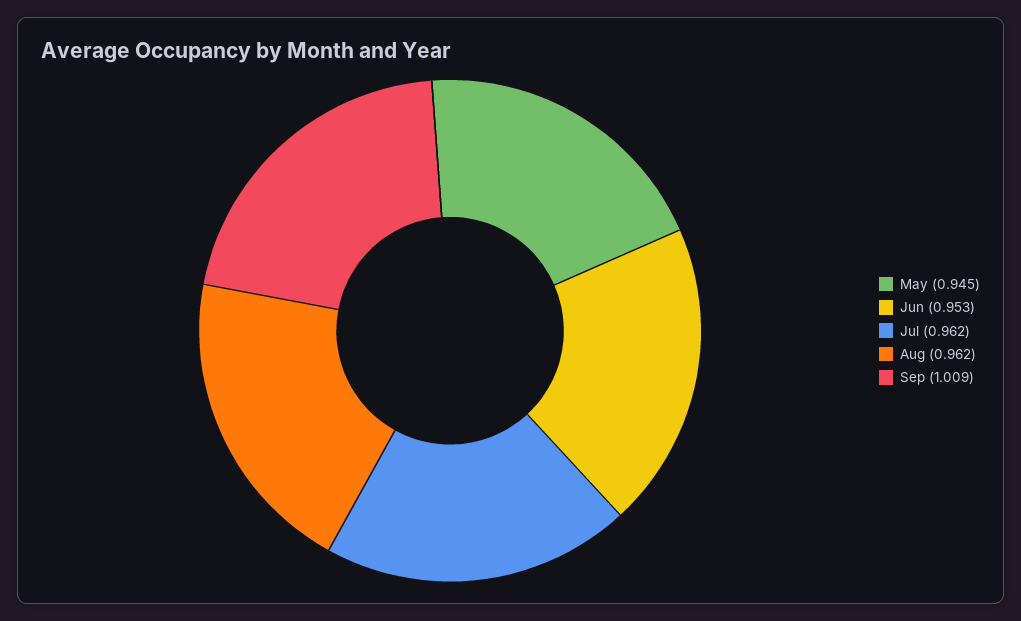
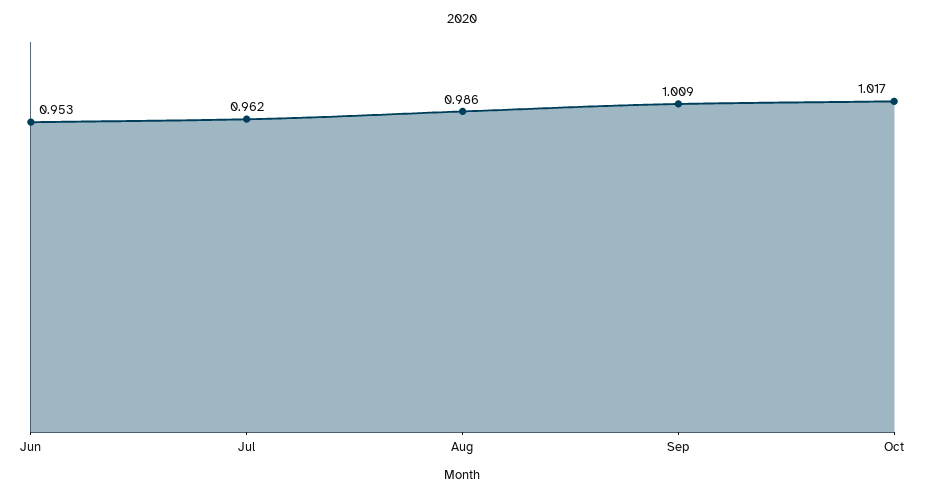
May: 0.945 -> none
Aug: 0.962 -> 0.986
Oct: none -> 1.017

